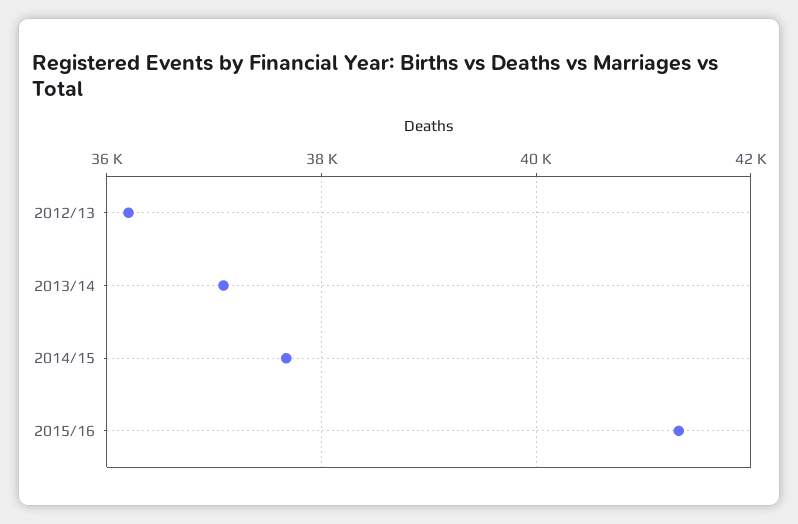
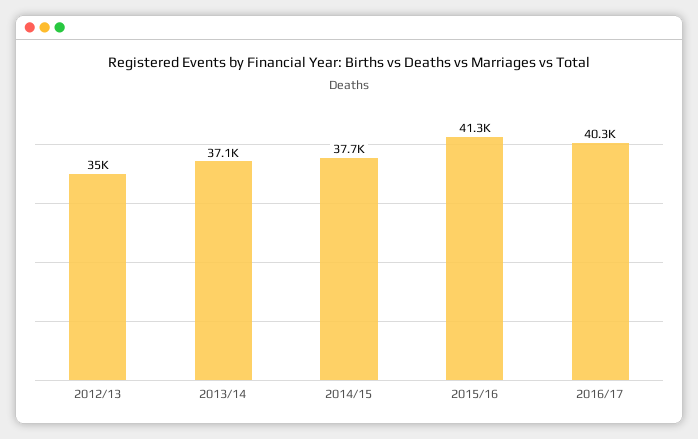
2012/13: 36200 -> 35000
2016/17: none -> 40300

